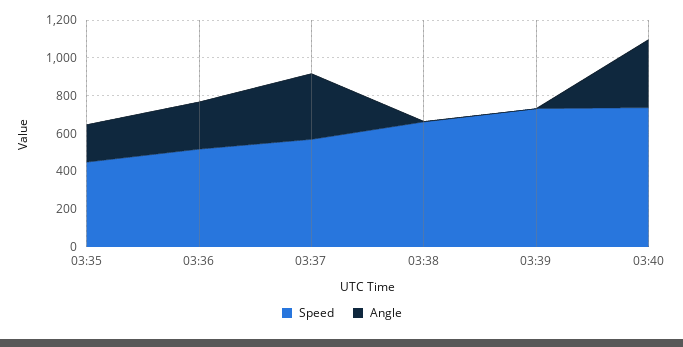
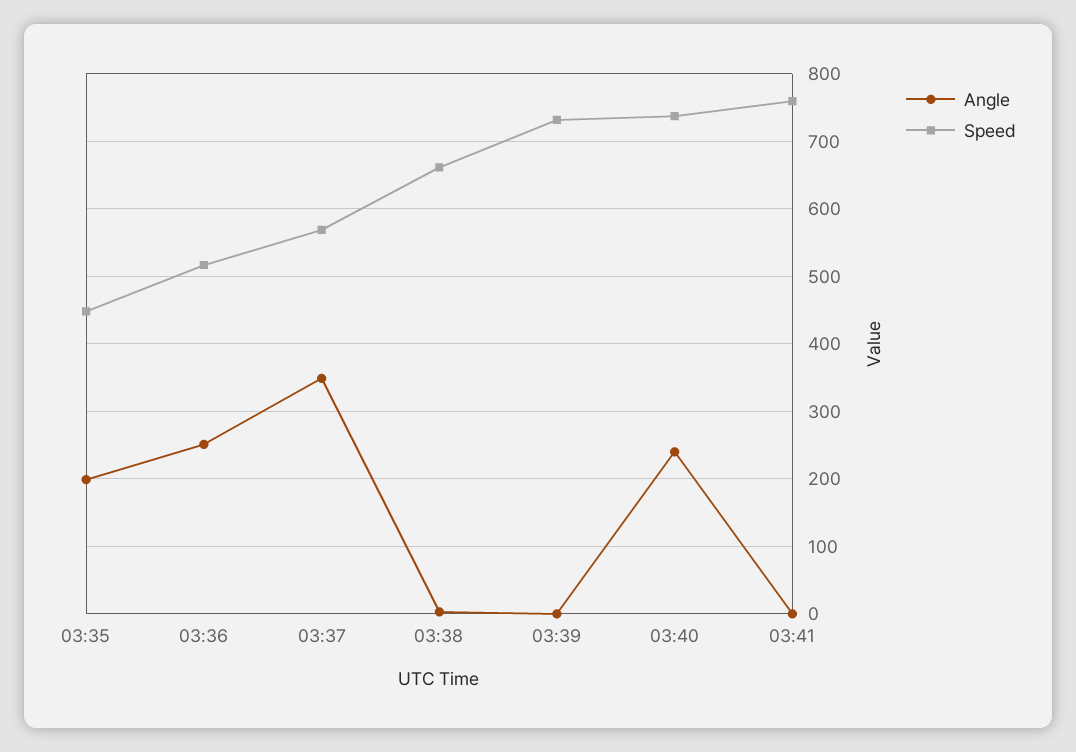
Angle, 03:40: 350 -> 240
Angle, 03:41: none -> 0
Speed, 03:41: none -> 760

